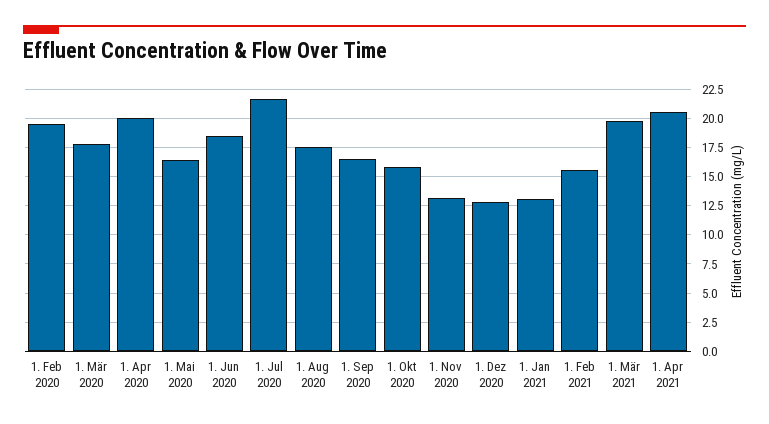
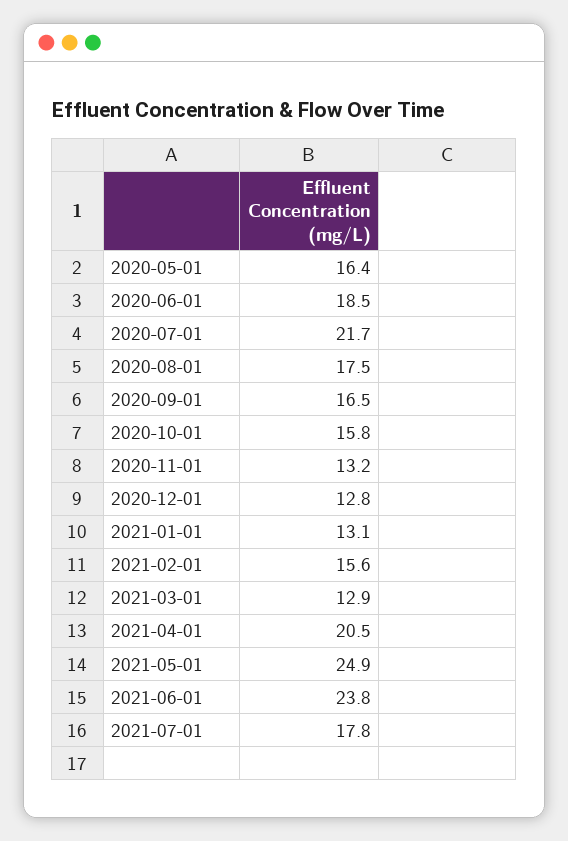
1. Feb 2020: 20 -> none
1. Mär 2020: 17.5 -> none
1. Apr 2020: 20 -> none
1. Mär 2021: 20 -> 12.9
2021-05-01: none -> 24.9
2021-06-01: none -> 23.8
2021-07-01: none -> 17.8

